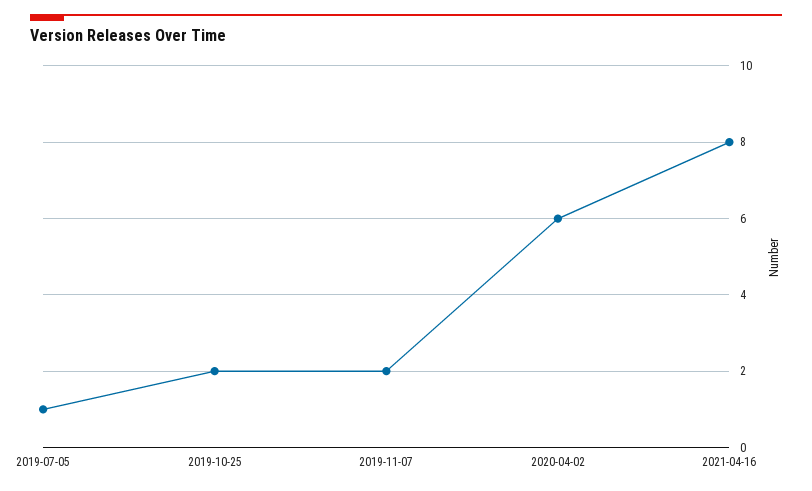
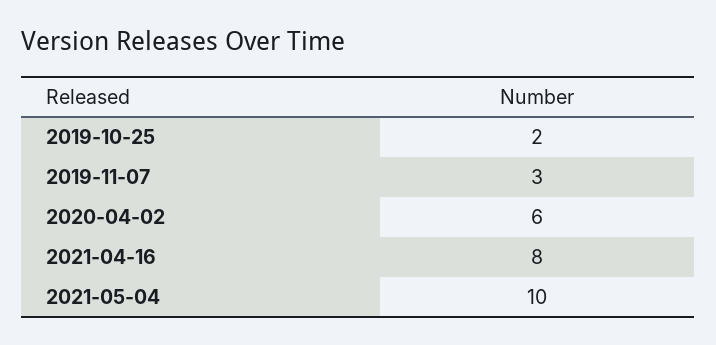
2019-07-05: 1 -> none
2019-11-07: 2 -> 3
2021-05-04: none -> 10

